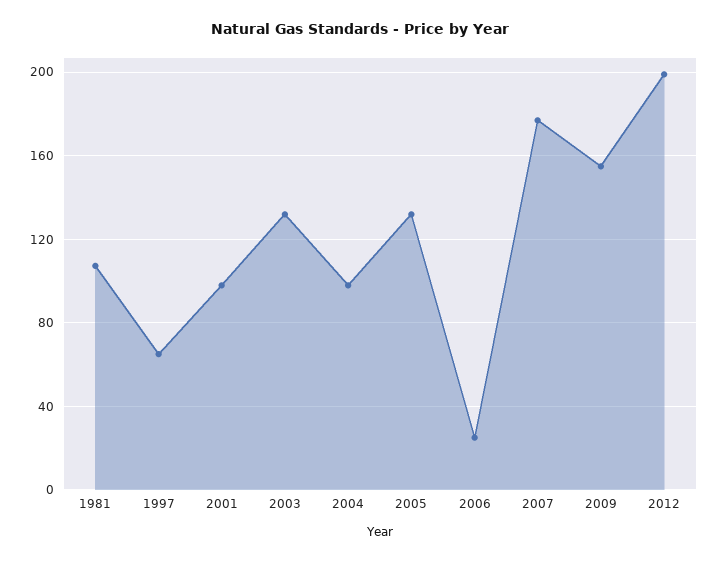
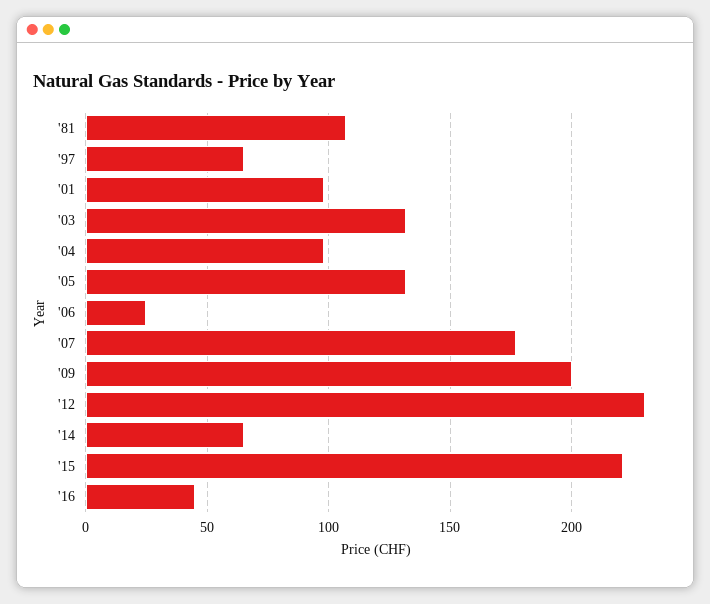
2009: 155 -> 200
2012: 200 -> 230
'14: none -> 65
'15: none -> 220
'16: none -> 45

